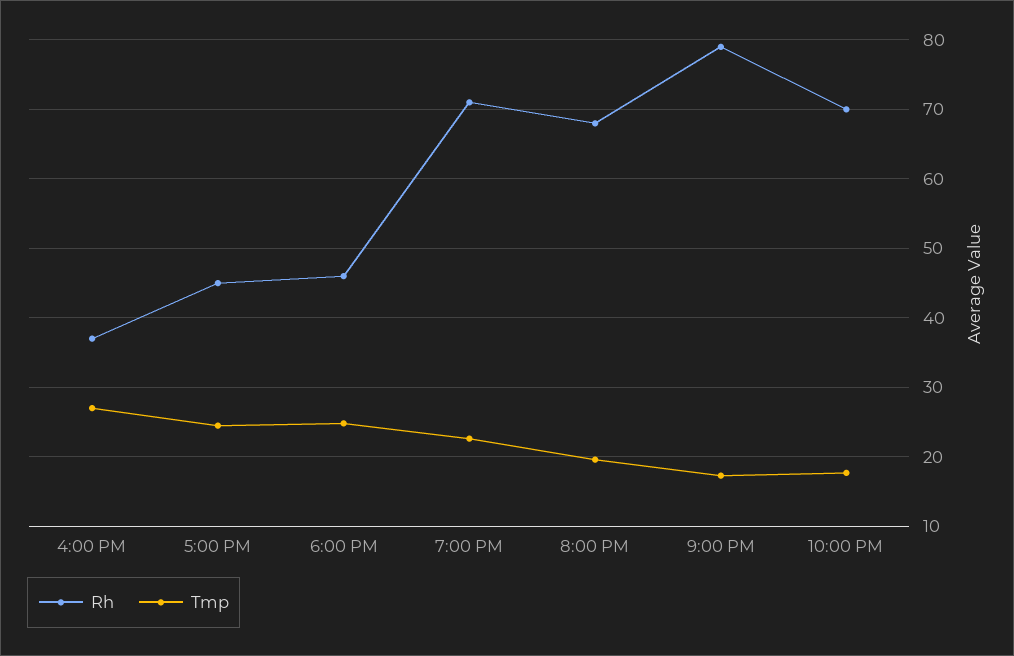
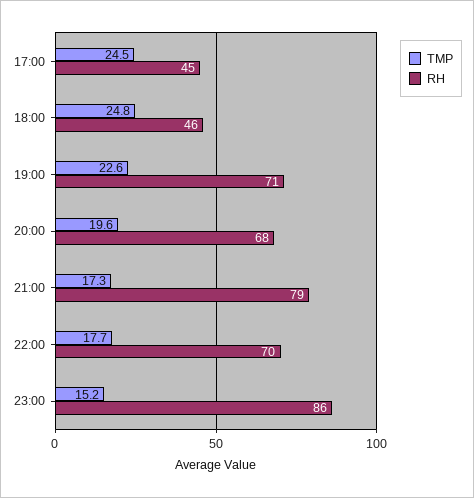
Rh, 4:00 PM: 37 -> none
Tmp, 4:00 PM: 27 -> none
Tmp, 23:00: none -> 15.2
Rh, 23:00: none -> 86

